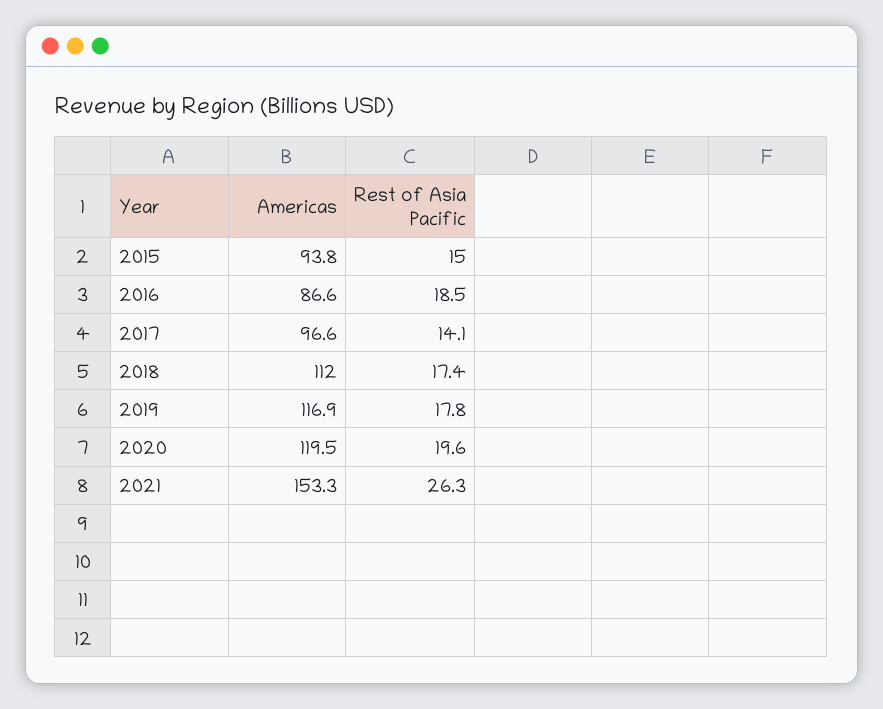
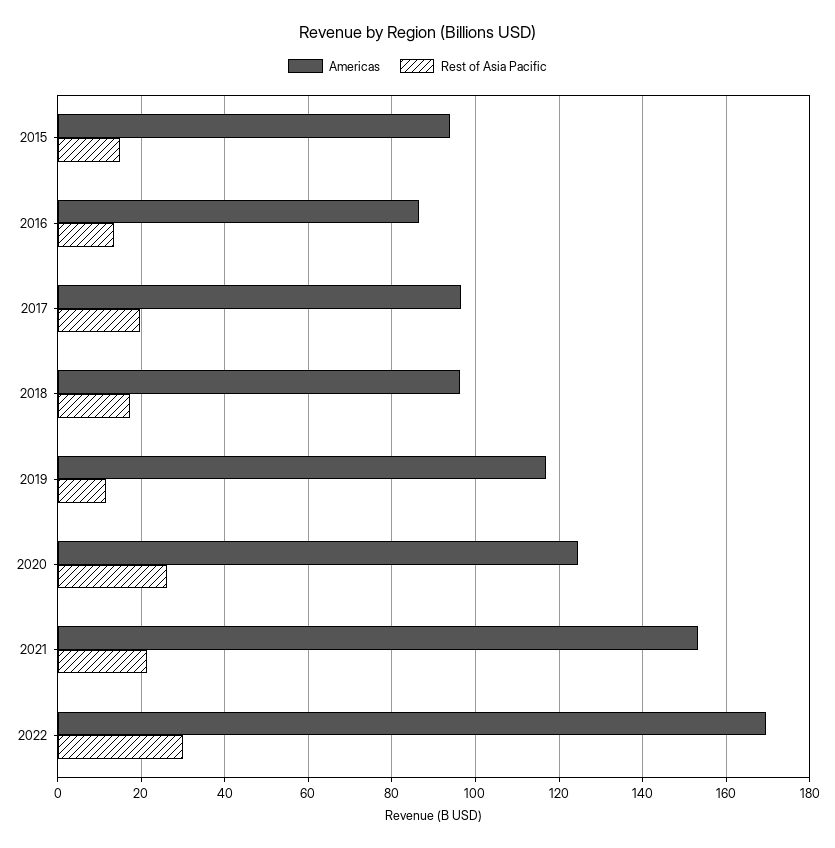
Rest of Asia Pacific, 2016: 18.5 -> 14
Rest of Asia Pacific, 2017: 14.1 -> 20
Americas, 2018: 112 -> 96
Rest of Asia Pacific, 2019: 17.8 -> 12
Americas, 2020: 119.5 -> 124
Rest of Asia Pacific, 2020: 19.6 -> 26
Rest of Asia Pacific, 2021: 26.3 -> 22
Americas, 2022: none -> 170
Rest of Asia Pacific, 2022: none -> 30

